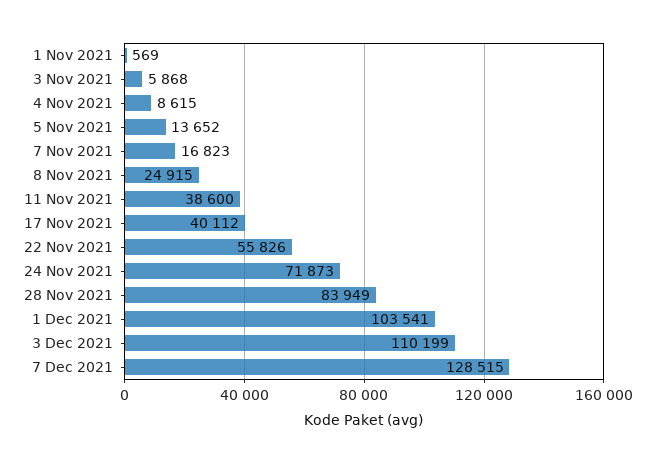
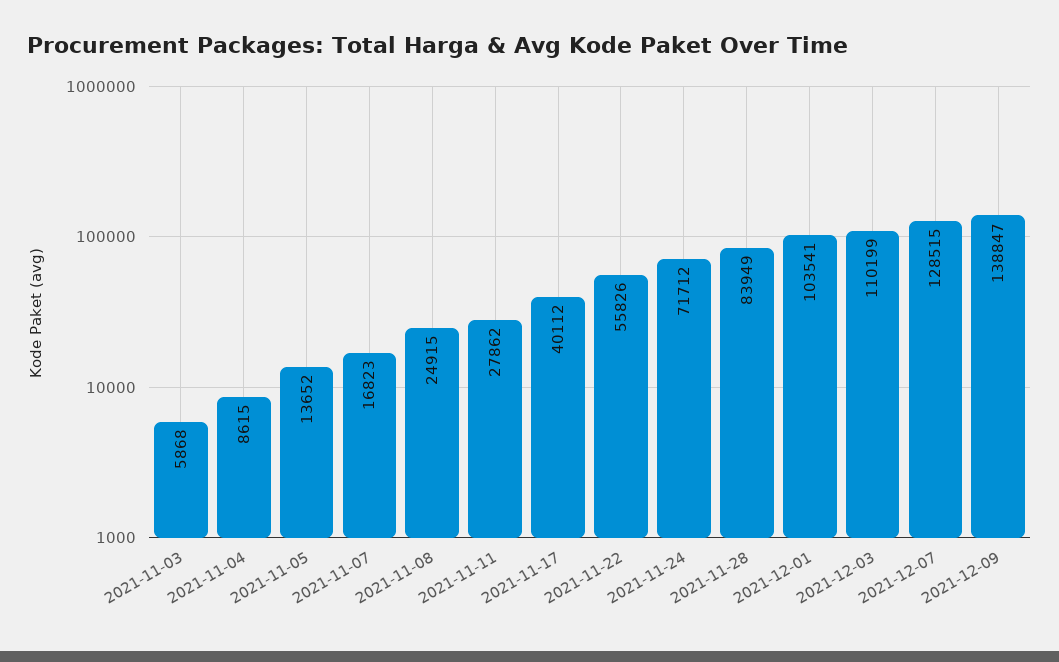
1 Nov 2021: 569 -> none
11 Nov 2021: 38600 -> 27862
24 Nov 2021: 71873 -> 71712
2021-12-09: none -> 138847

